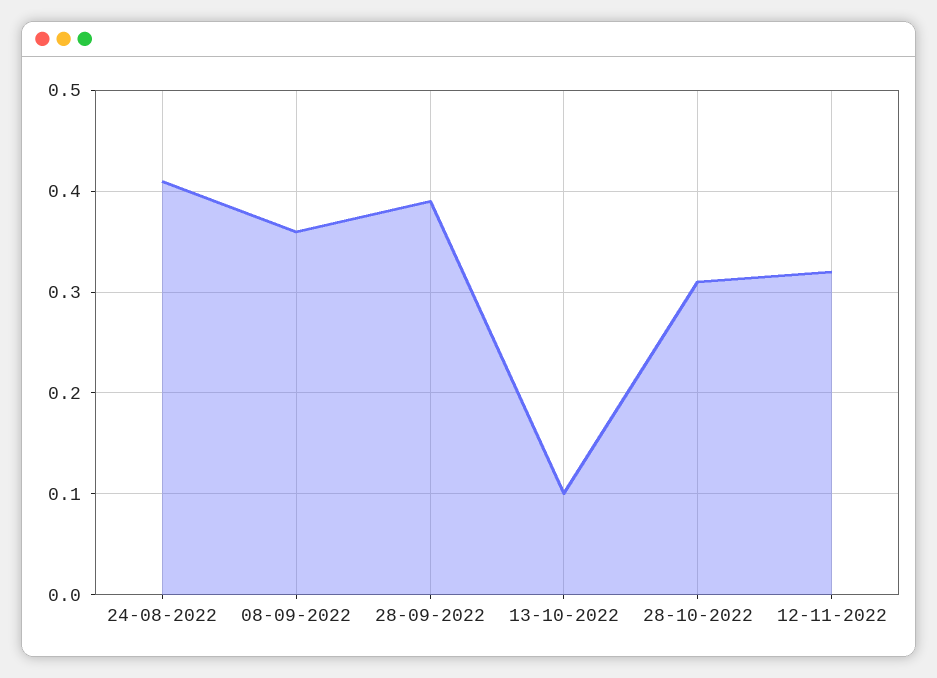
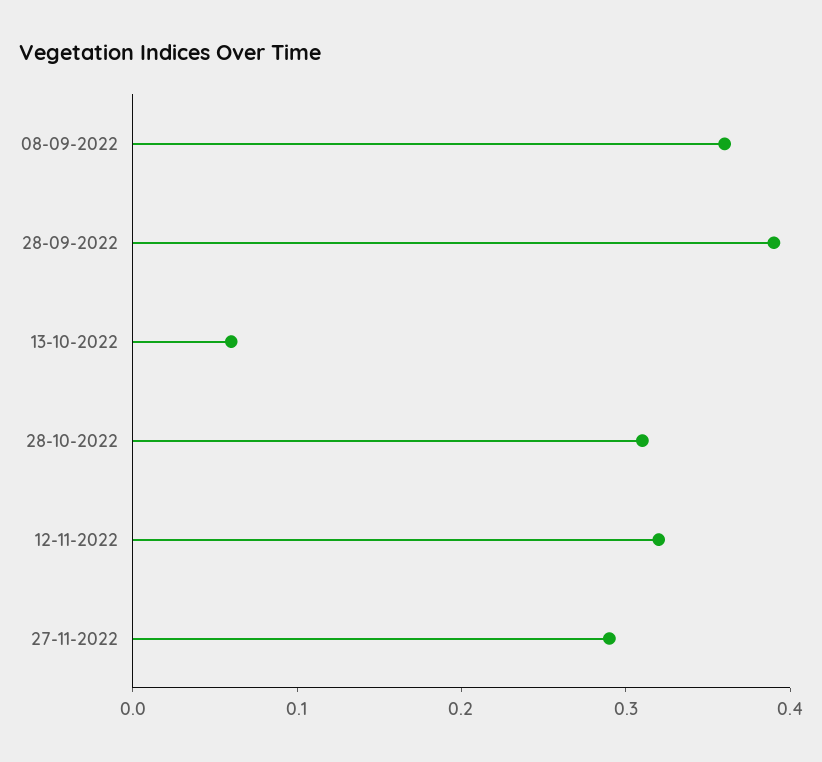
24-08-2022: 0.41 -> none
13-10-2022: 0.1 -> 0.06
27-11-2022: none -> 0.29

